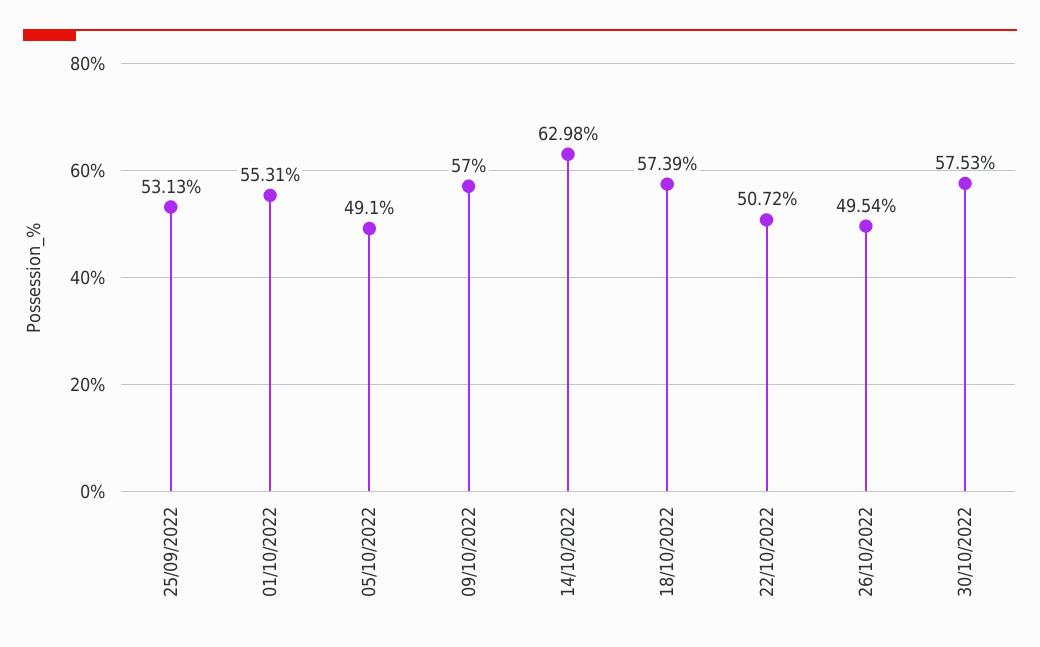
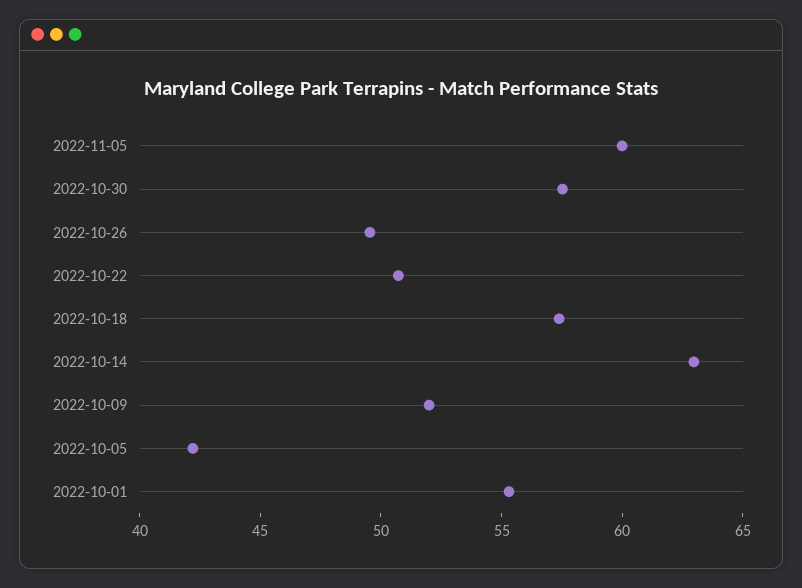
25/09/2022: 53.13 -> none
05/10/2022: 49.1 -> 42
09/10/2022: 57 -> 52
2022-11-05: none -> 60

